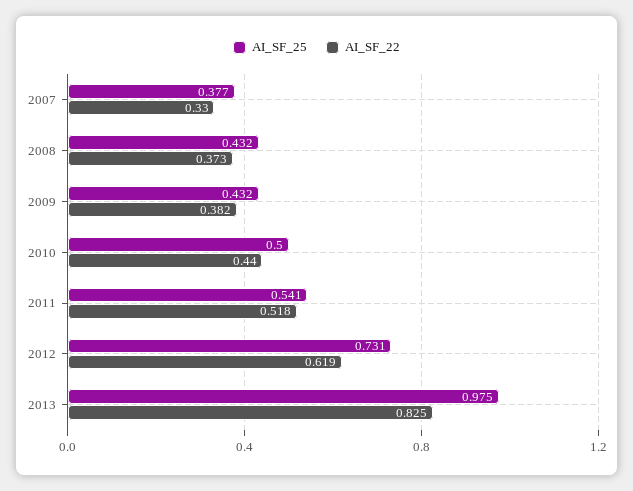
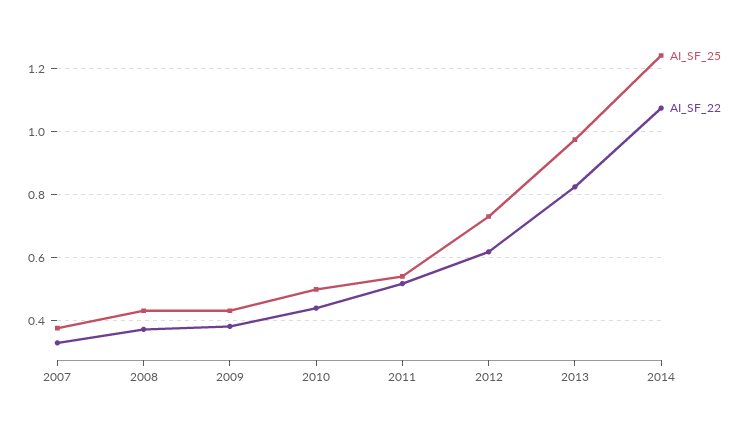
AI_SF_25, 2014: none -> 1.24
AI_SF_22, 2014: none -> 1.08

